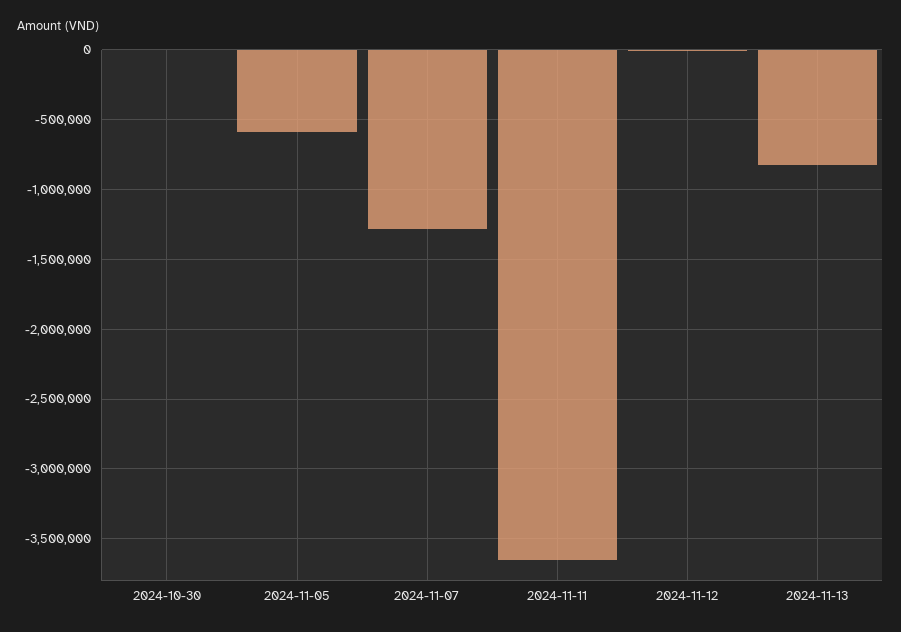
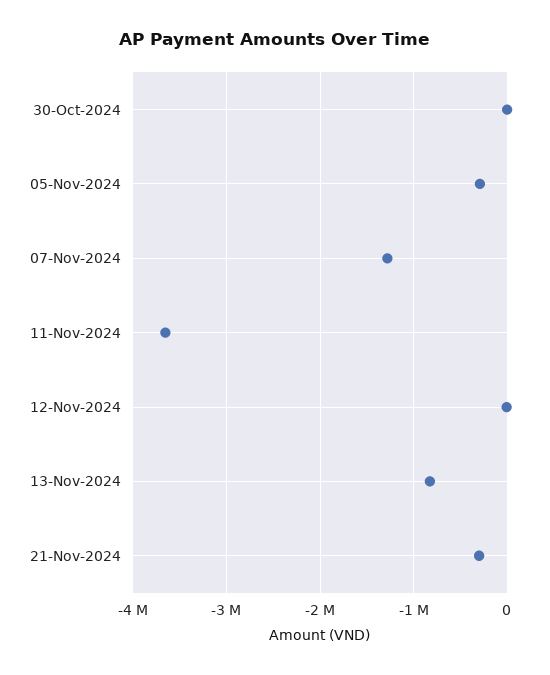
2024-11-05: -600000 -> -300000
21-Nov-2024: none -> -300000

